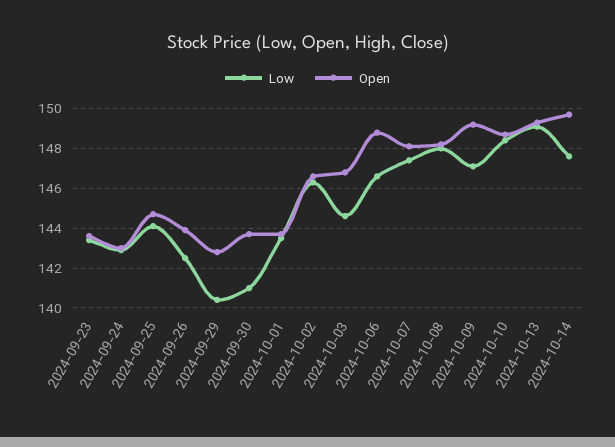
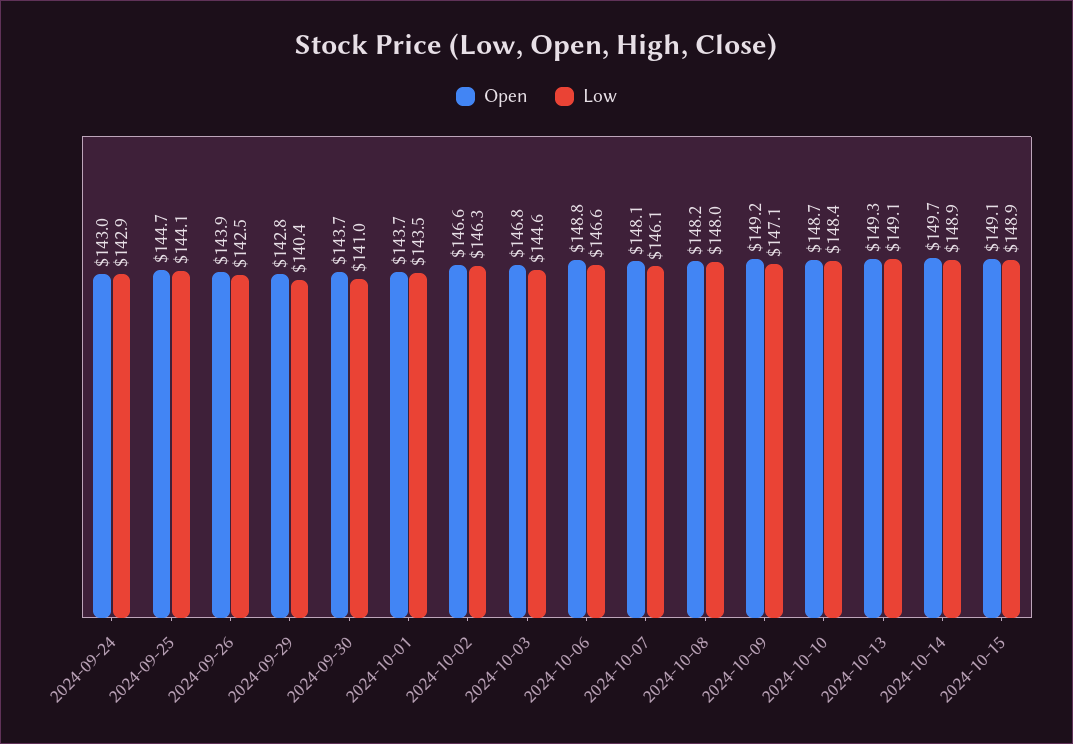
Low, 2024-09-23: 143.5 -> none
Open, 2024-09-23: 143.5 -> none
Low, 2024-10-07: 147.5 -> 146.1
Low, 2024-10-14: 147.5 -> 148.9
Open, 2024-10-15: none -> 149.1
Low, 2024-10-15: none -> 148.9

